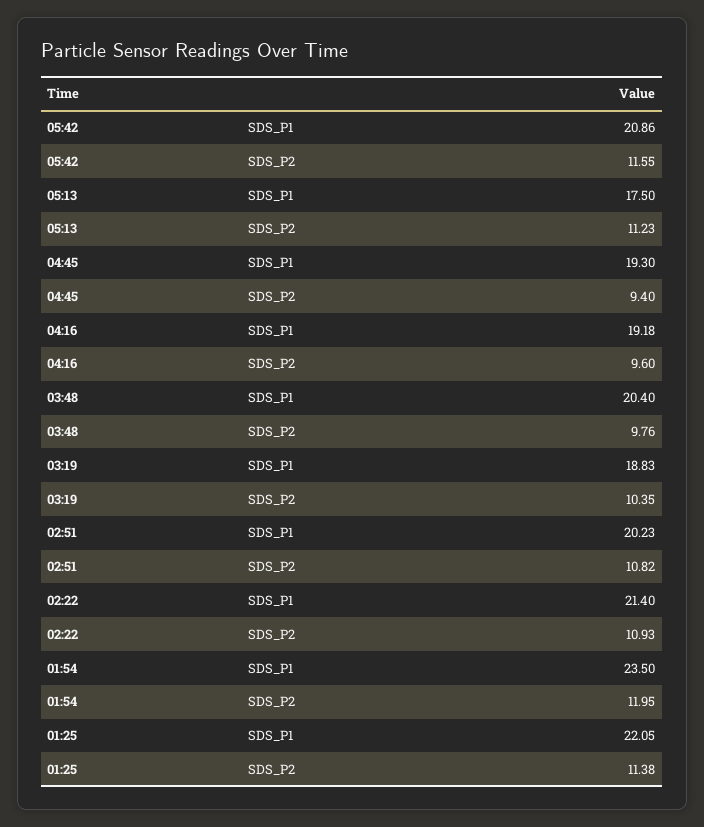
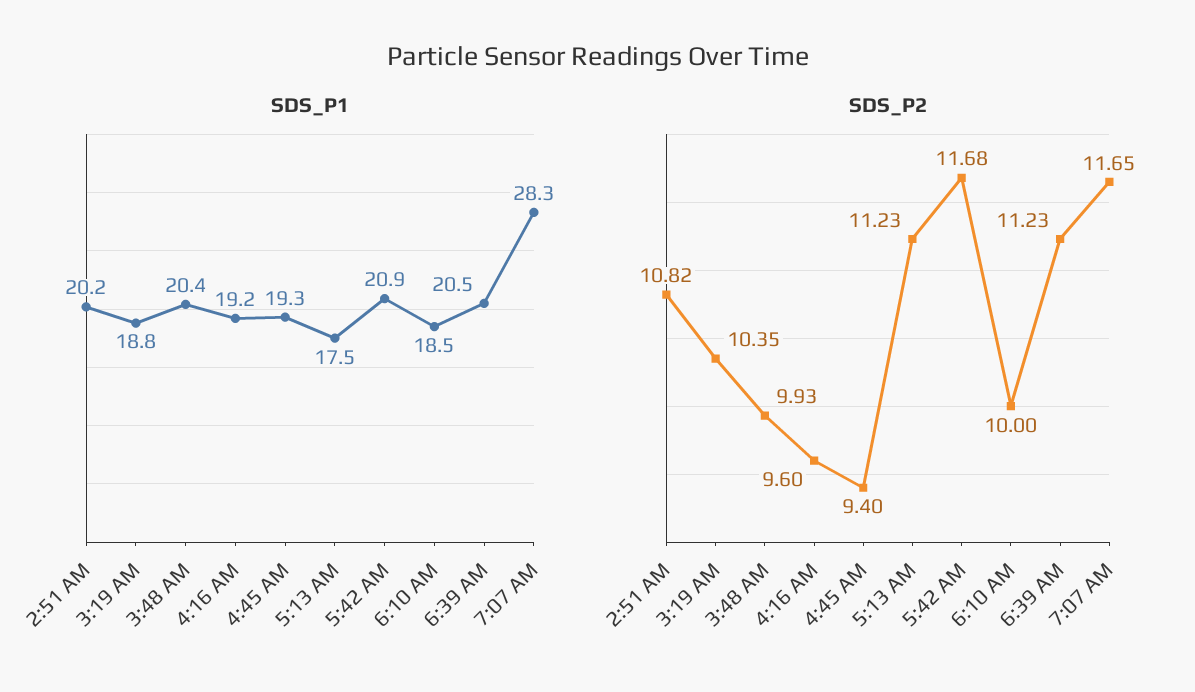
SDS_P2, 05:42: 11.55 -> 11.68
SDS_P2, 03:48: 9.76 -> 9.93
SDS_P1, 02:22: 21.4 -> none
SDS_P2, 02:22: 10.93 -> none
SDS_P1, 01:54: 23.5 -> none
SDS_P2, 01:54: 11.95 -> none
SDS_P1, 01:25: 22.05 -> none
SDS_P2, 01:25: 11.38 -> none
SDS_P1, 6:10 AM: none -> 18.5
SDS_P1, 6:39 AM: none -> 20.5
SDS_P1, 7:07 AM: none -> 28.3
SDS_P2, 6:10 AM: none -> 10
SDS_P2, 6:39 AM: none -> 11.23
SDS_P2, 7:07 AM: none -> 11.65

